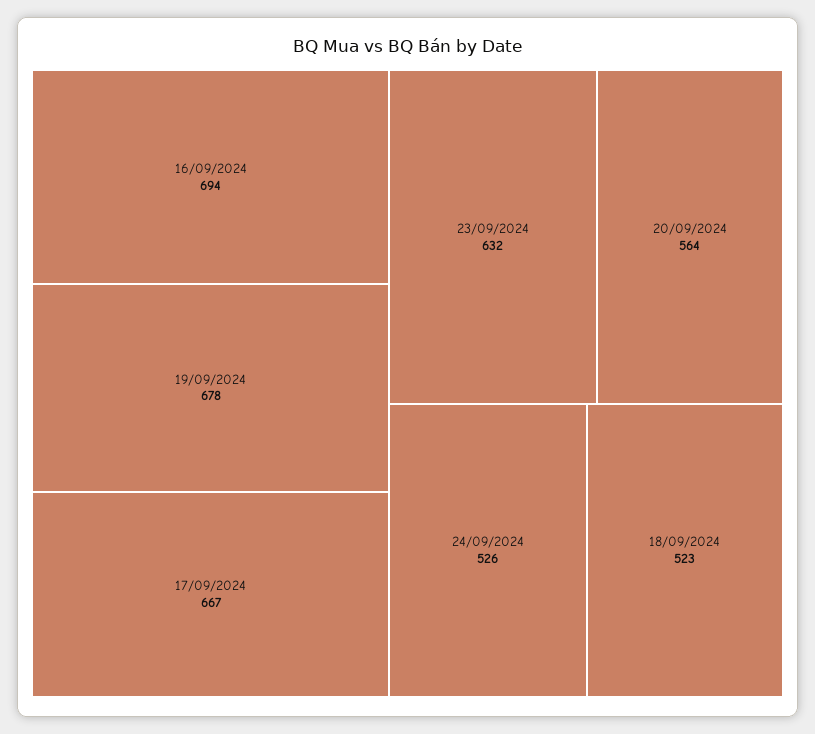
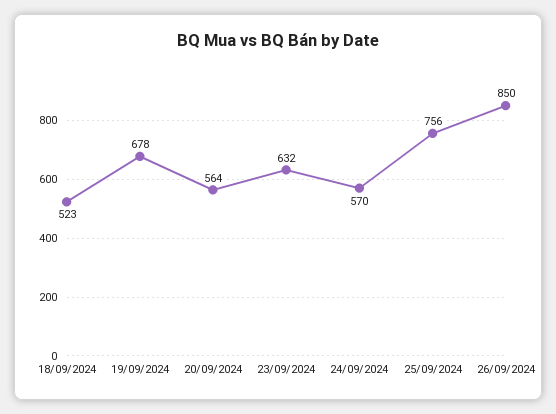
16/09/2024: 694 -> none
17/09/2024: 667 -> none
24/09/2024: 526 -> 570
25/09/2024: none -> 756
26/09/2024: none -> 850

